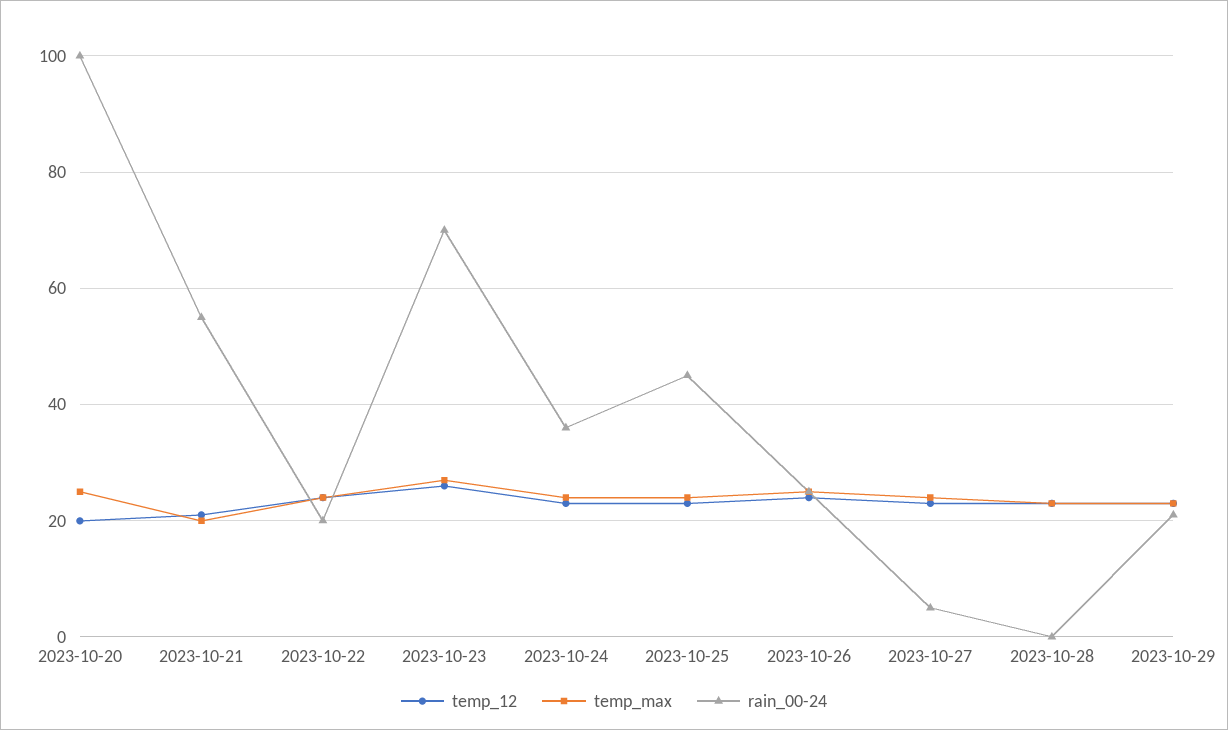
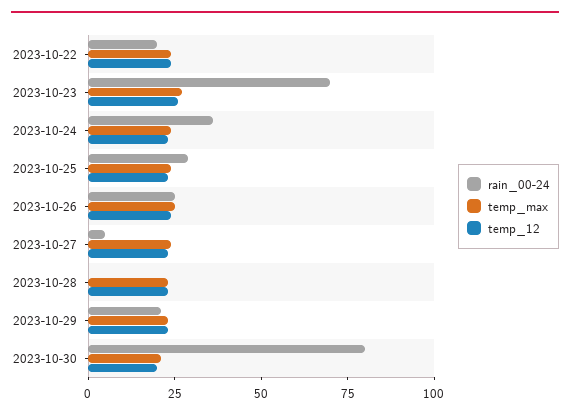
temp_12, 2023-10-20: 20 -> none
temp_max, 2023-10-20: 25 -> none
rain_00-24, 2023-10-20: 100 -> none
temp_12, 2023-10-21: 20 -> none
temp_max, 2023-10-21: 20 -> none
rain_00-24, 2023-10-21: 55 -> none
rain_00-24, 2023-10-25: 45 -> 30
rain_00-24, 2023-10-30: none -> 80
temp_max, 2023-10-30: none -> 20
temp_12, 2023-10-30: none -> 20

